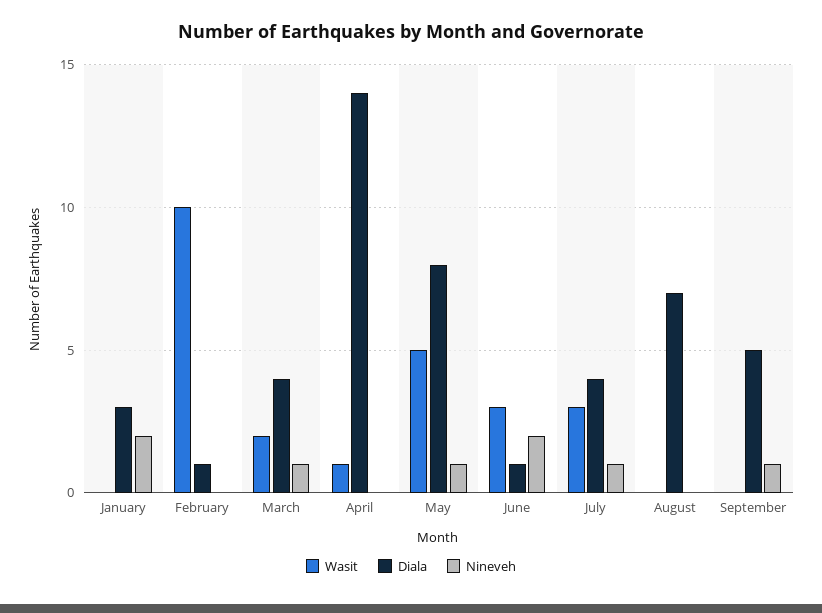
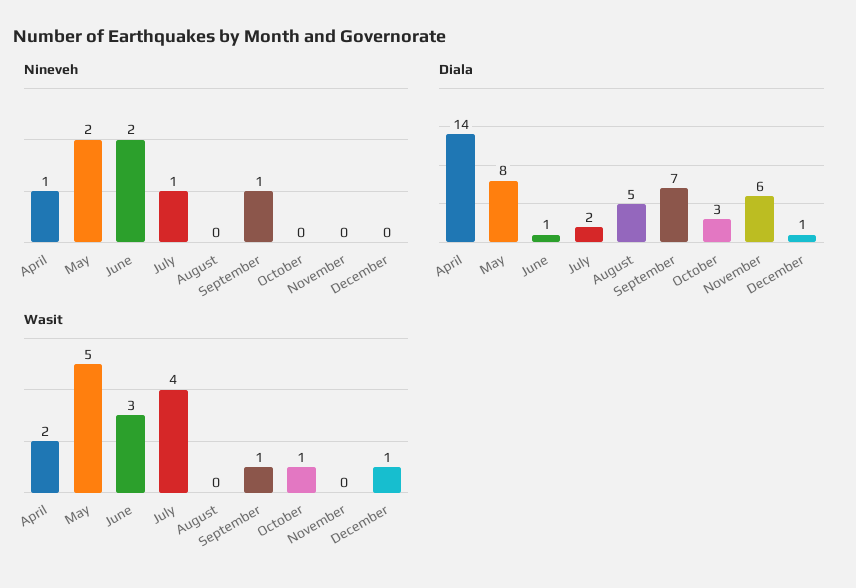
Wasit, January: 0 -> none
Diala, January: 3 -> none
Nineveh, January: 2 -> none
Wasit, February: 10 -> none
Diala, February: 1 -> none
Nineveh, February: 0 -> none
Wasit, March: 2 -> none
Diala, March: 4 -> none
Nineveh, March: 1 -> none
Wasit, April: 1 -> 2
Nineveh, April: 0 -> 1
Nineveh, May: 1 -> 2
Wasit, July: 3 -> 4
Diala, July: 4 -> 2
Diala, August: 7 -> 5
Wasit, September: 0 -> 1
Diala, September: 5 -> 7
Nineveh, October: none -> 0
Nineveh, November: none -> 0
Nineveh, December: none -> 0
Diala, October: none -> 3
Diala, November: none -> 6
Diala, December: none -> 1
Wasit, October: none -> 1
Wasit, November: none -> 0
Wasit, December: none -> 1

